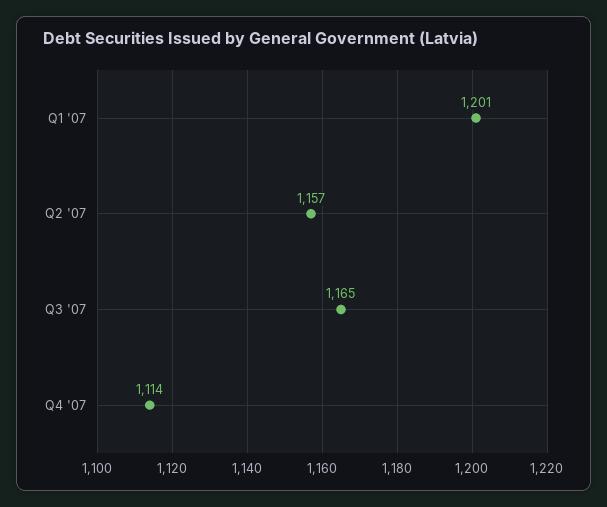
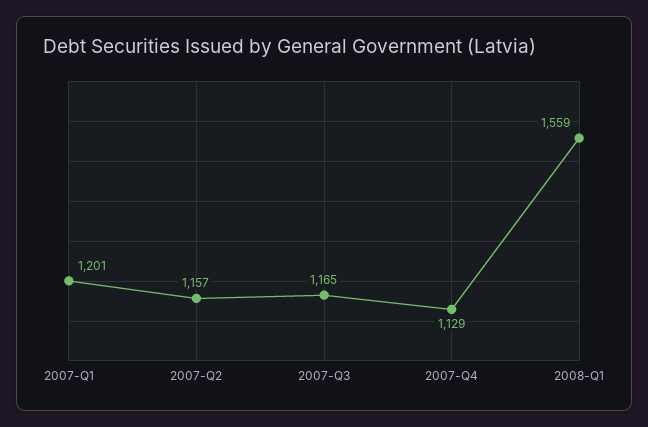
Q4 '07: 1114 -> 1129
2008-Q1: none -> 1559

